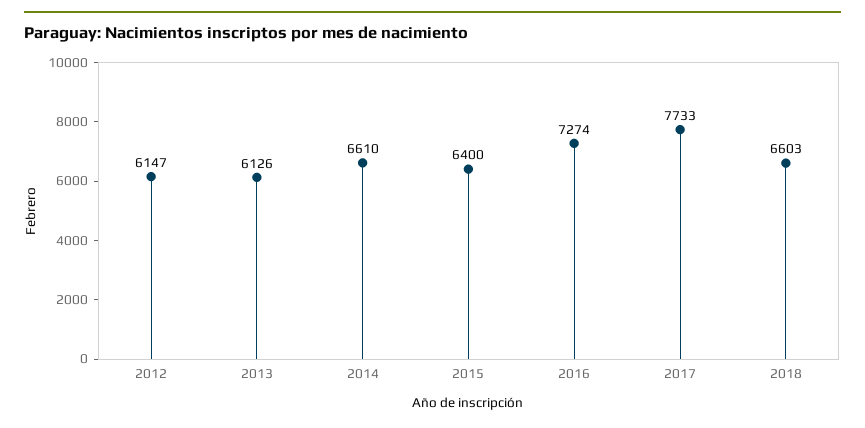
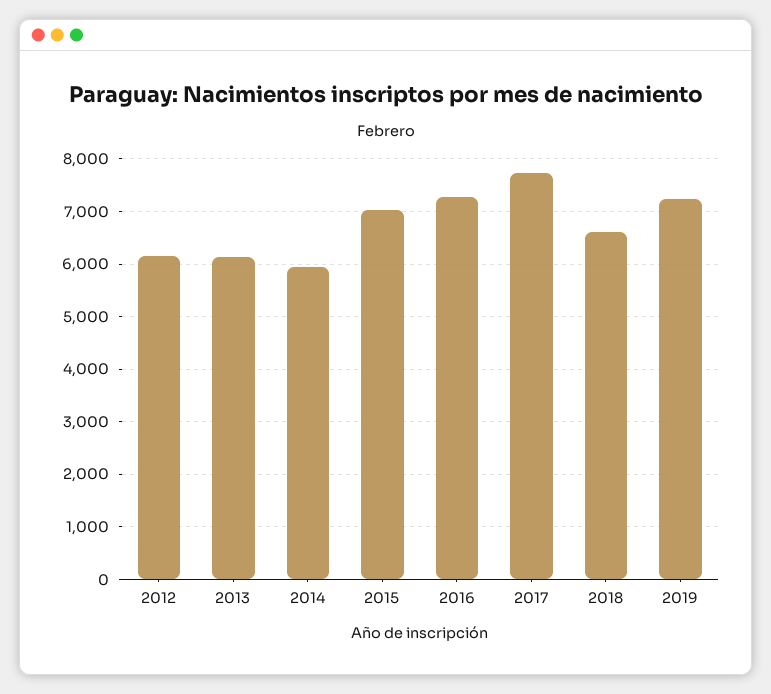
2014: 6610 -> 6000
2015: 6400 -> 7000
2019: none -> 7200

